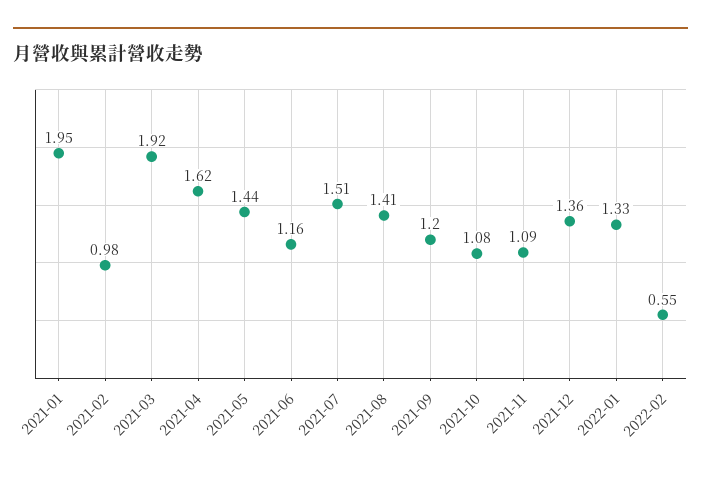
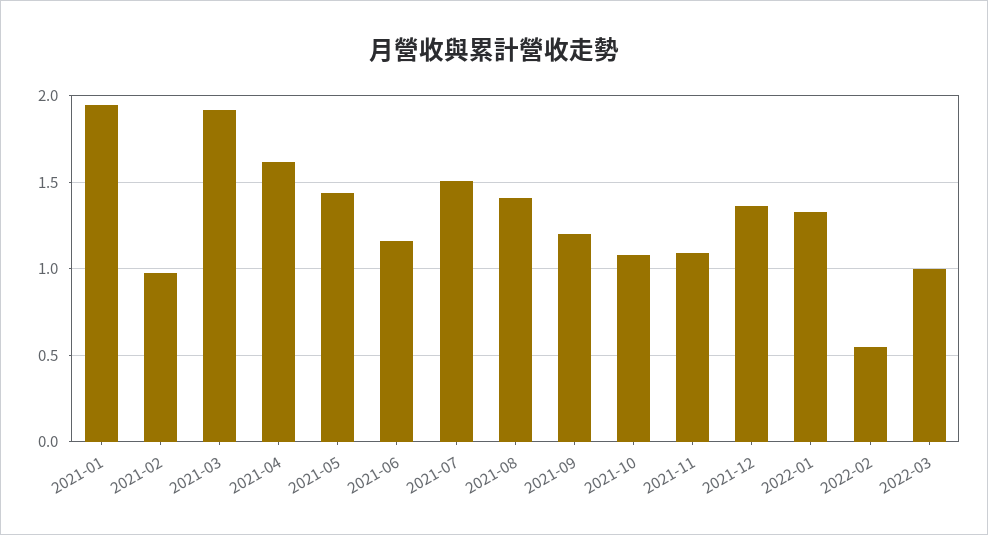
2022-03: none -> 1

